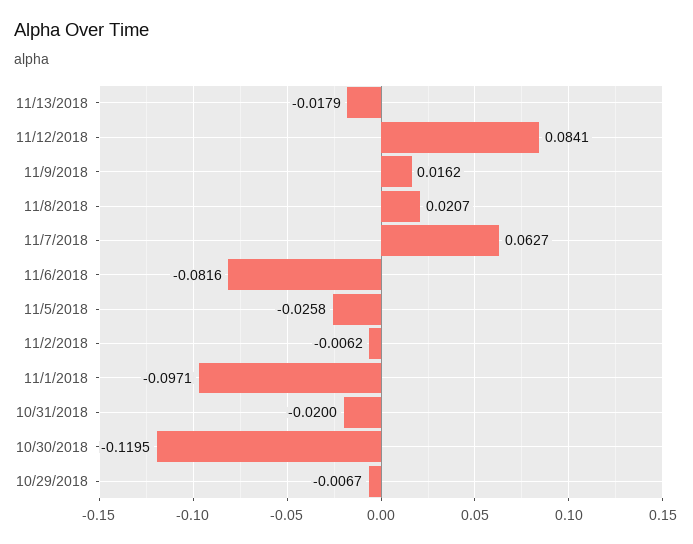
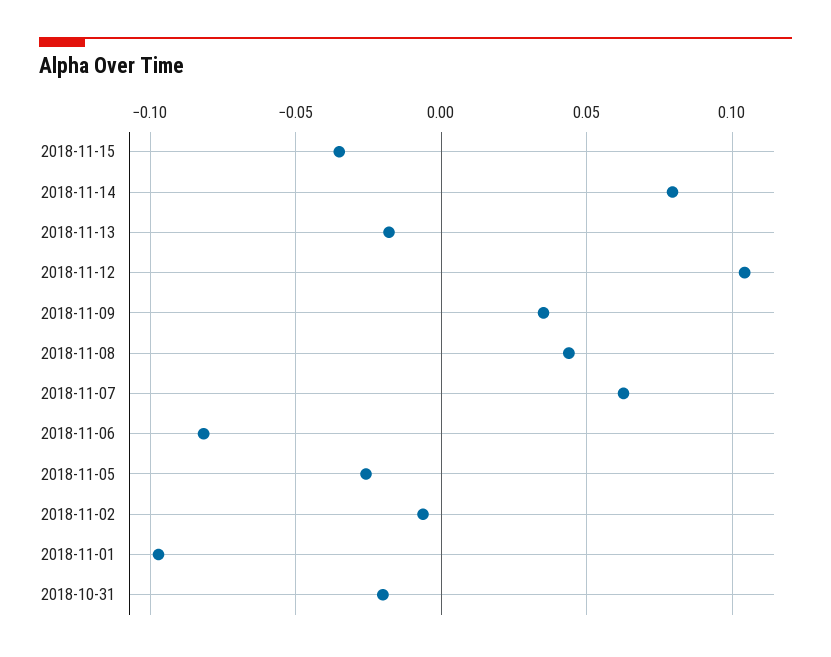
11/12/2018: 0.0841 -> 0.105
11/9/2018: 0.0162 -> 0.035
11/8/2018: 0.0207 -> 0.045
10/30/2018: -0.1195 -> none
10/29/2018: -0.0067 -> none
2018-11-15: none -> -0.035
2018-11-14: none -> 0.08

